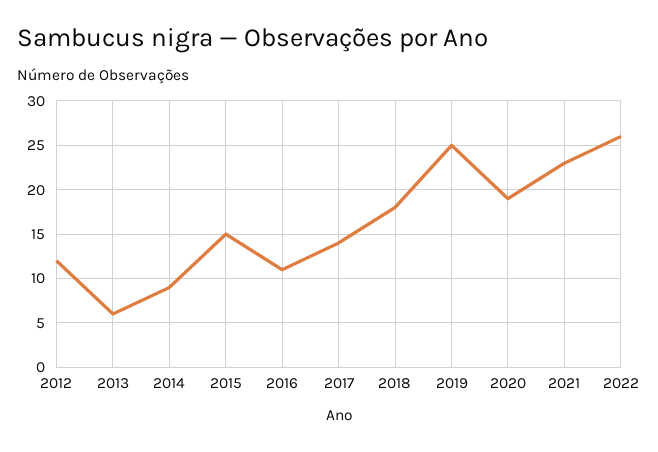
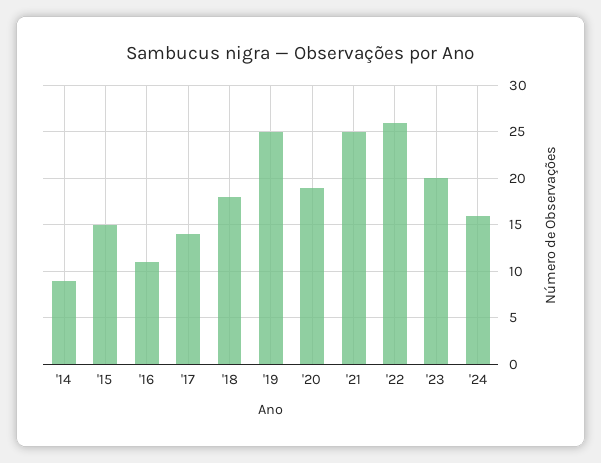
2012: 12 -> none
2013: 6 -> none
2021: 23 -> 25
'23: none -> 20
'24: none -> 16

